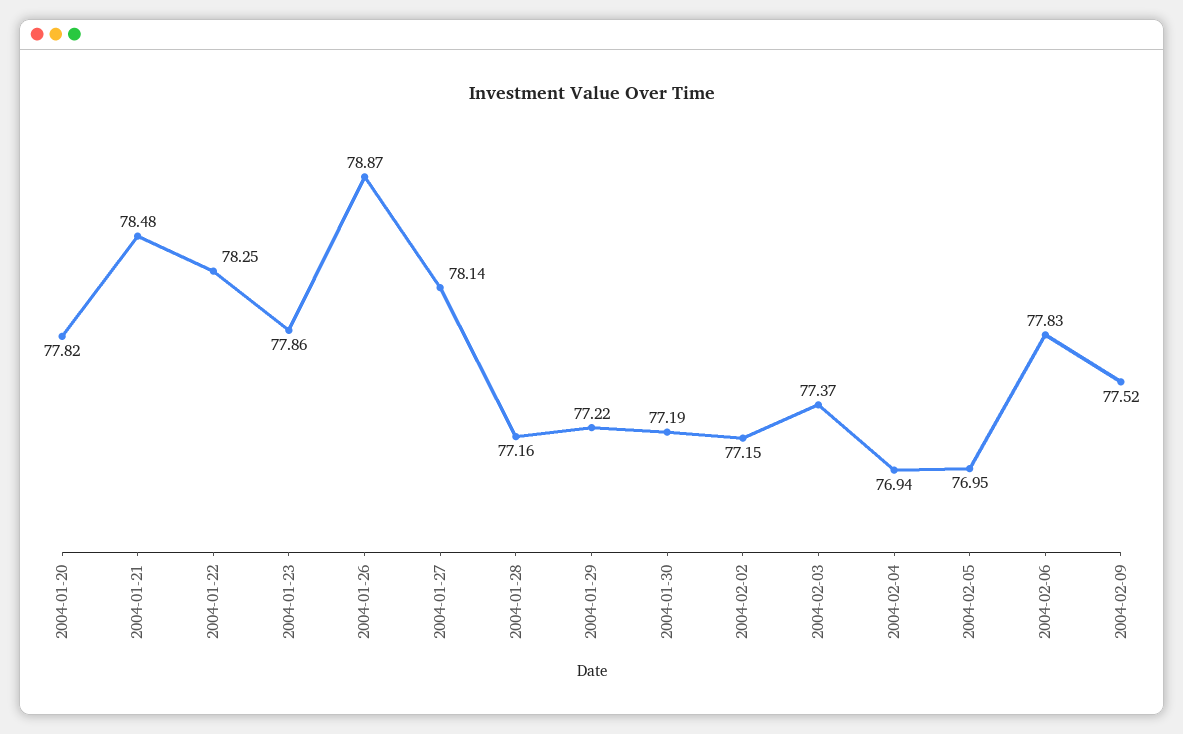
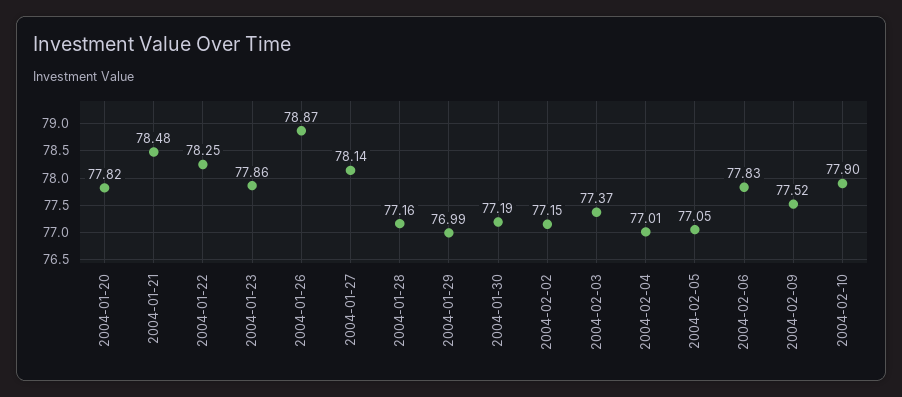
2004-01-29: 77.22 -> 76.99
2004-02-04: 76.94 -> 77.01
2004-02-05: 76.95 -> 77.05
2004-02-10: none -> 77.9

